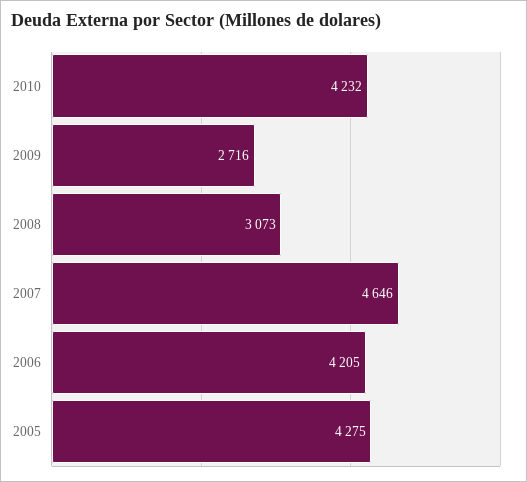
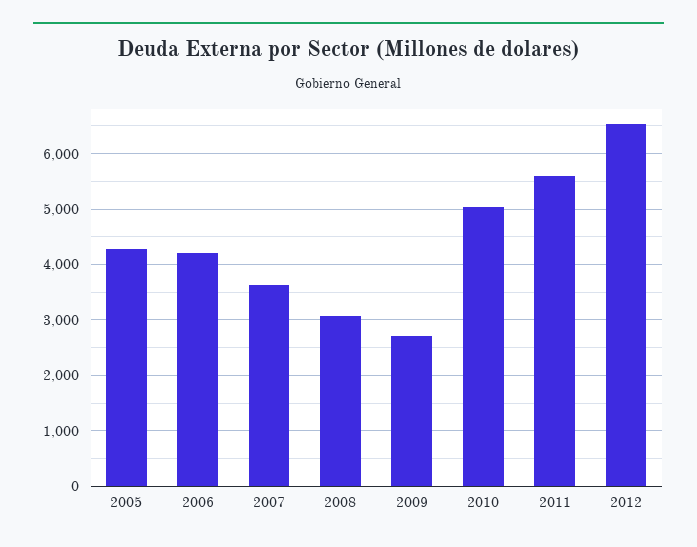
2010: 4232 -> 5000
2007: 4646 -> 3600
2011: none -> 5600
2012: none -> 6600

